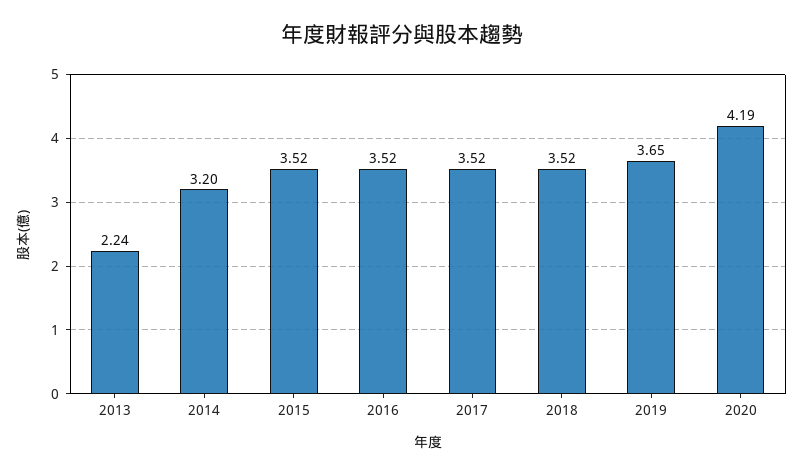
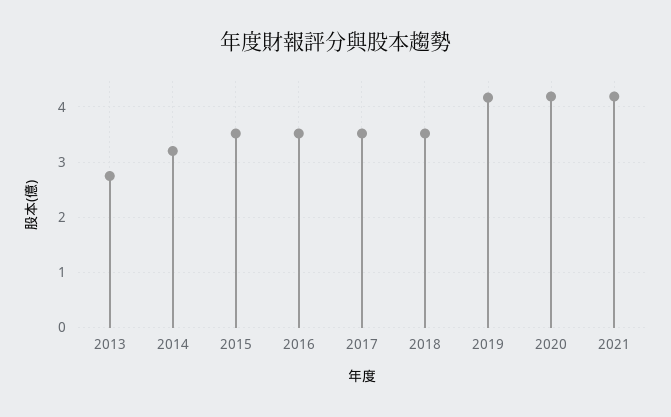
2013: 2.24 -> 2.8
2019: 3.65 -> 4.2
2021: none -> 4.2

